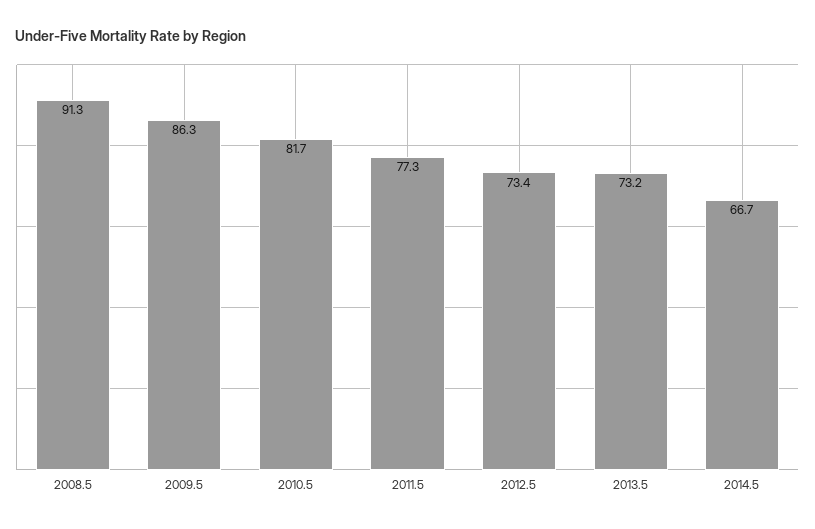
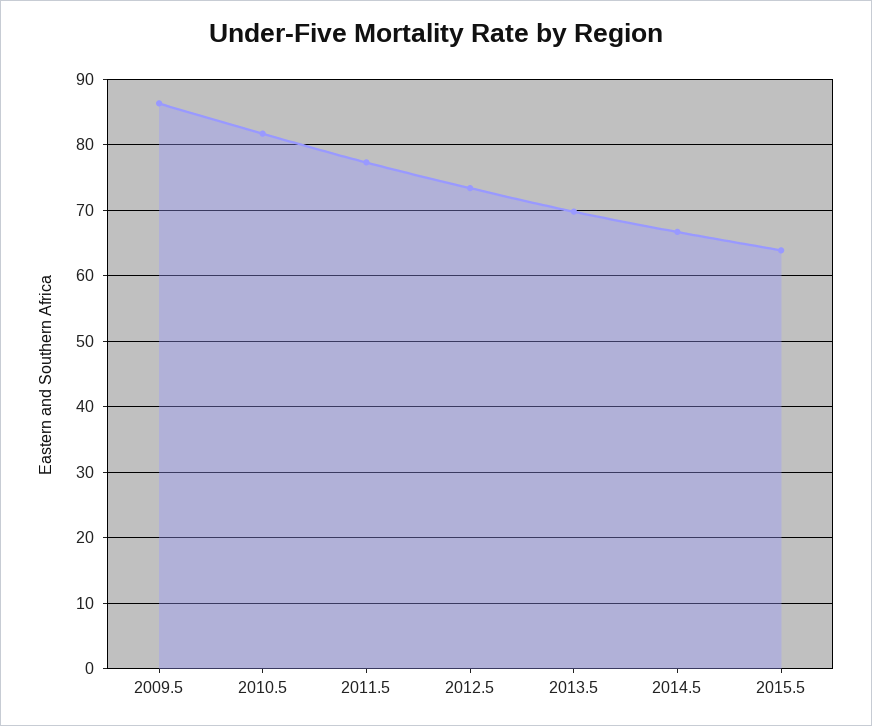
2008.5: 91.3 -> none
2013.5: 73.2 -> 70
2015.5: none -> 64

